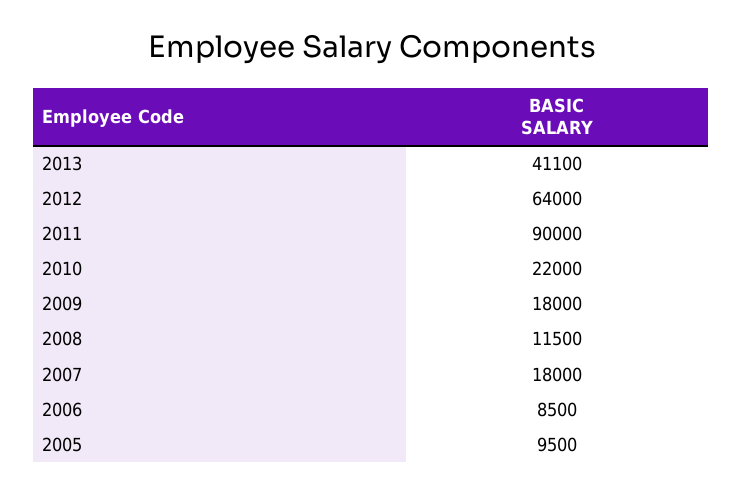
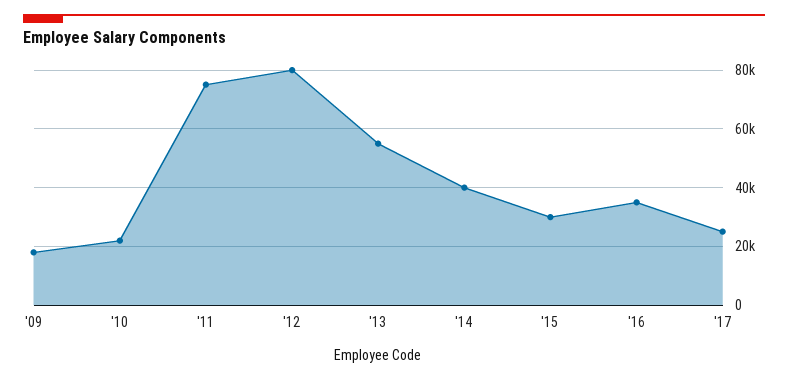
2013: 41100 -> 55000
2012: 64000 -> 80000
2011: 90000 -> 75000
2008: 11500 -> none
2007: 18000 -> none
2006: 8500 -> none
2005: 9500 -> none
'14: none -> 40000
'15: none -> 30000
'16: none -> 35000
'17: none -> 25000

